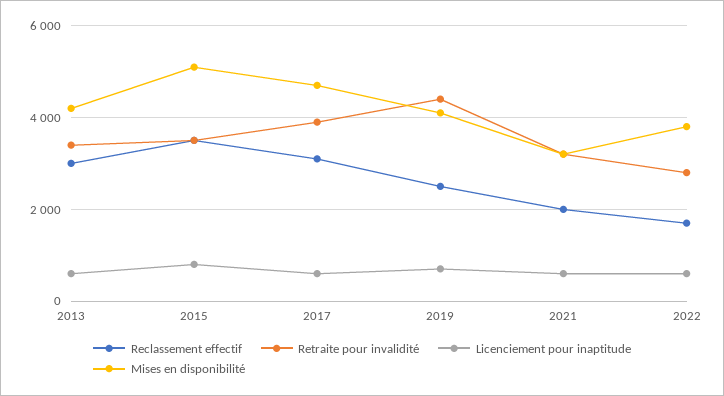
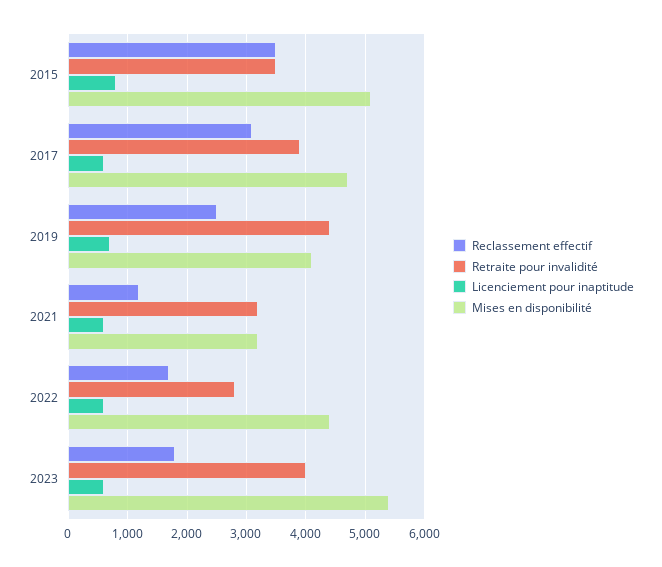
Reclassement effectif, 2013: 3000 -> none
Retraite pour invalidité, 2013: 3400 -> none
Licenciement pour inaptitude, 2013: 600 -> none
Mises en disponibilité, 2013: 4200 -> none
Reclassement effectif, 2021: 2000 -> 1200
Mises en disponibilité, 2022: 3800 -> 4400
Reclassement effectif, 2023: none -> 1800
Retraite pour invalidité, 2023: none -> 4000
Licenciement pour inaptitude, 2023: none -> 600
Mises en disponibilité, 2023: none -> 5400

